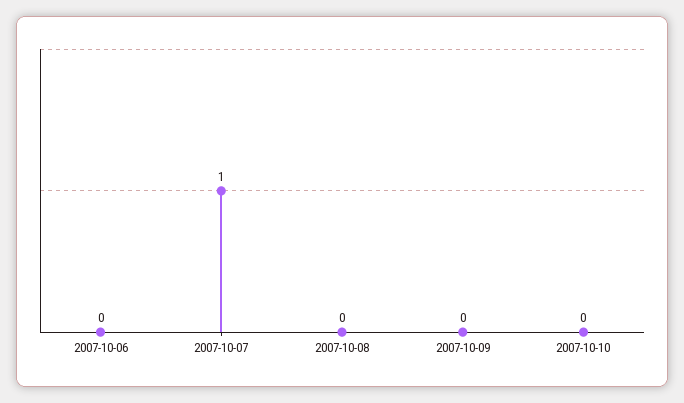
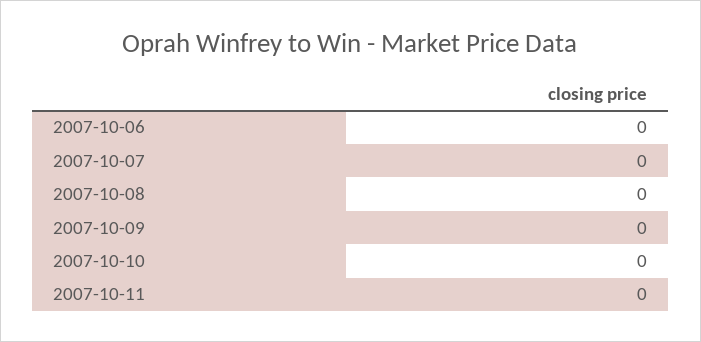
2007-10-07: 1 -> 0
2007-10-11: none -> 0

